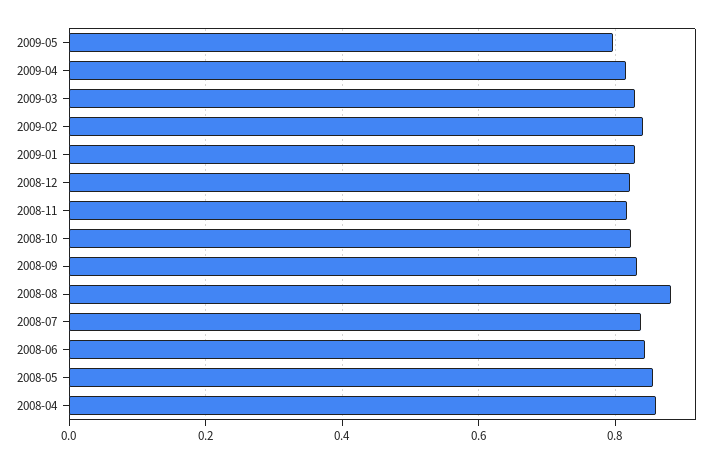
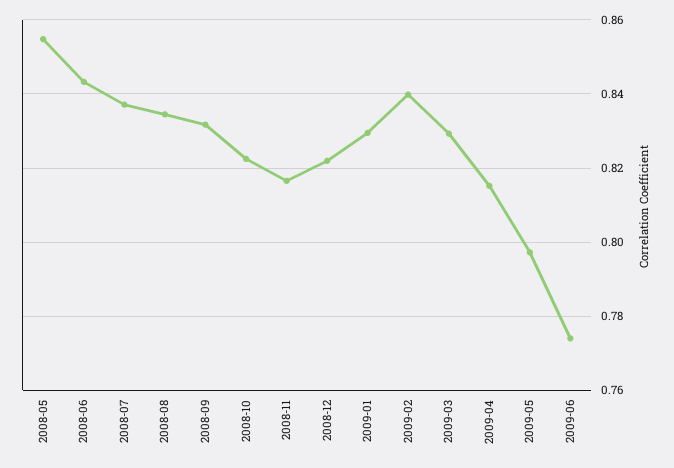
2008-08: 0.88 -> 0.834
2008-04: 0.86 -> none
2009-06: none -> 0.774

